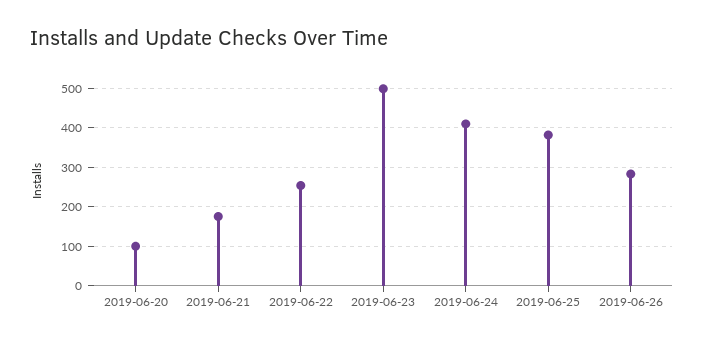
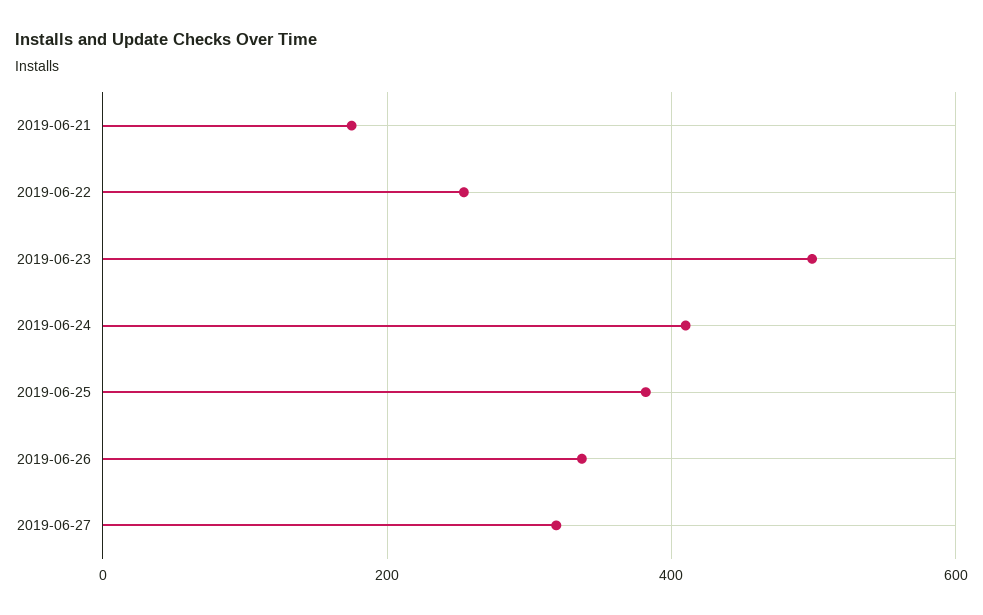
2019-06-20: 100 -> none
2019-06-26: 280 -> 340
2019-06-27: none -> 320

